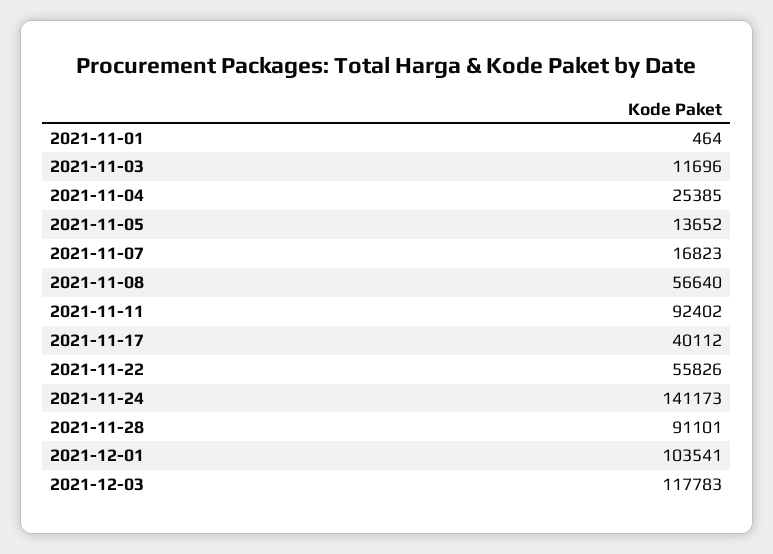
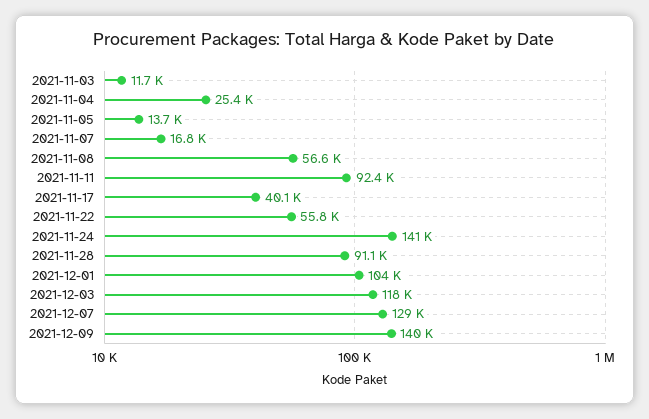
2021-11-01: 464 -> none
2021-12-07: none -> 129000
2021-12-09: none -> 140000

